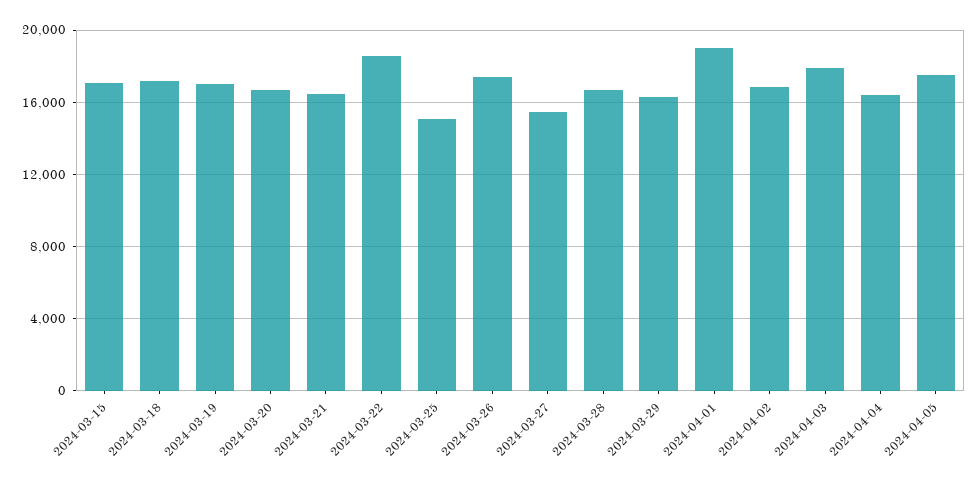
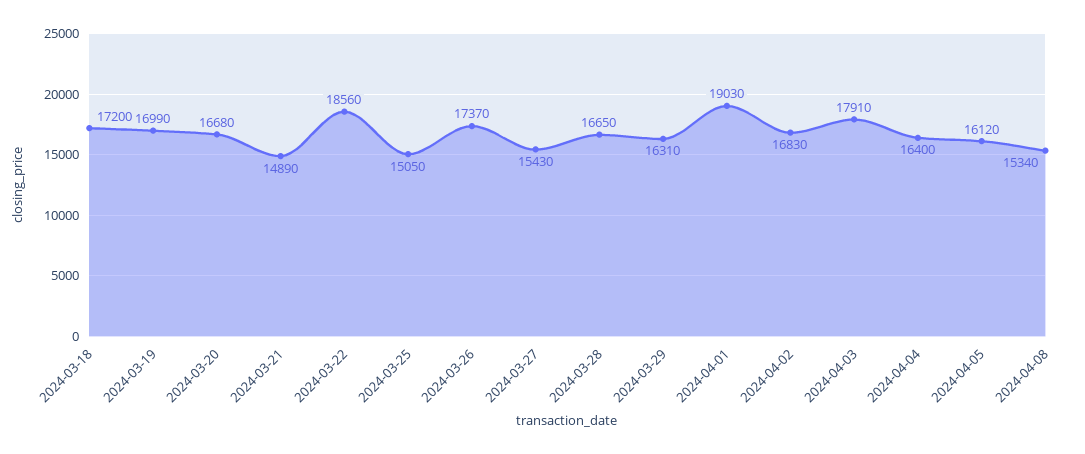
2024-03-15: 17000 -> none
2024-03-21: 16500 -> 14890
2024-04-05: 17500 -> 16120
2024-04-08: none -> 15340

